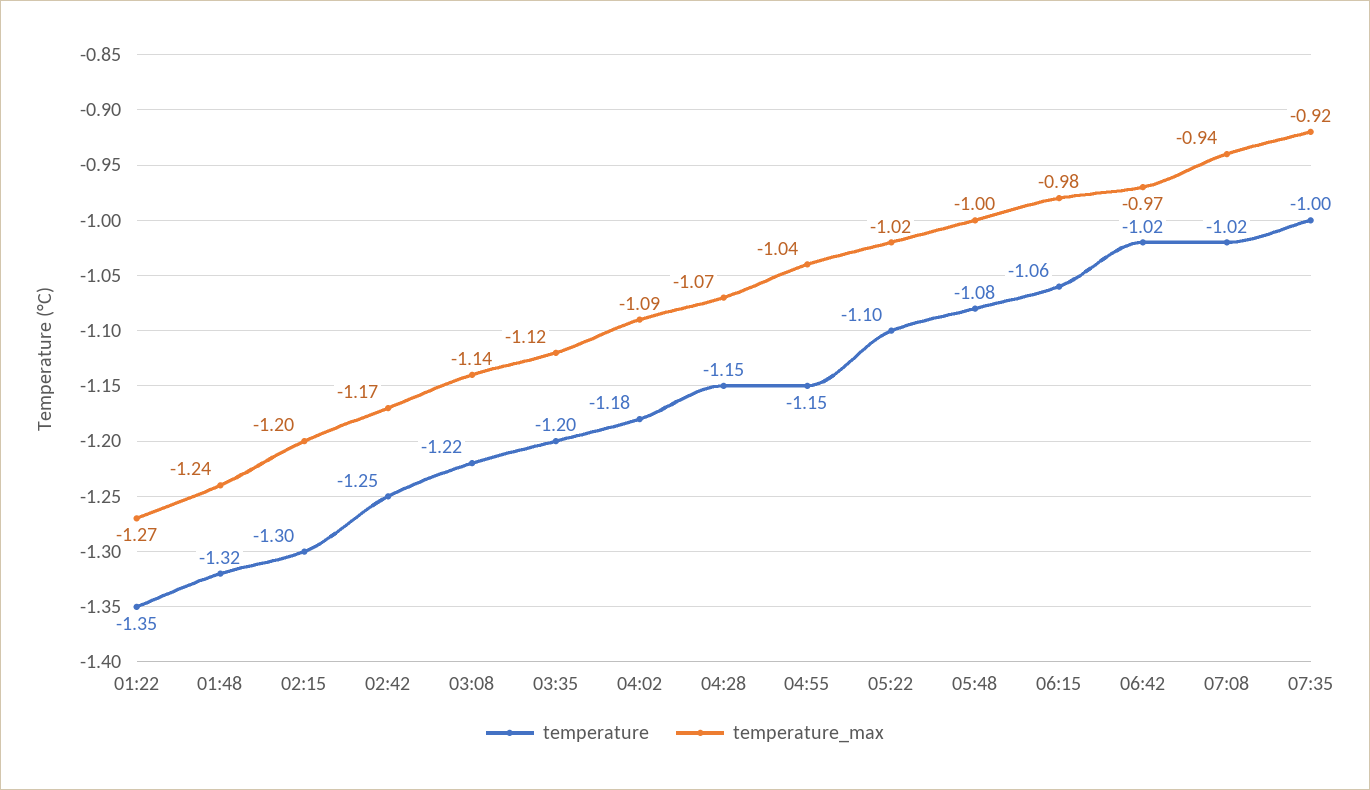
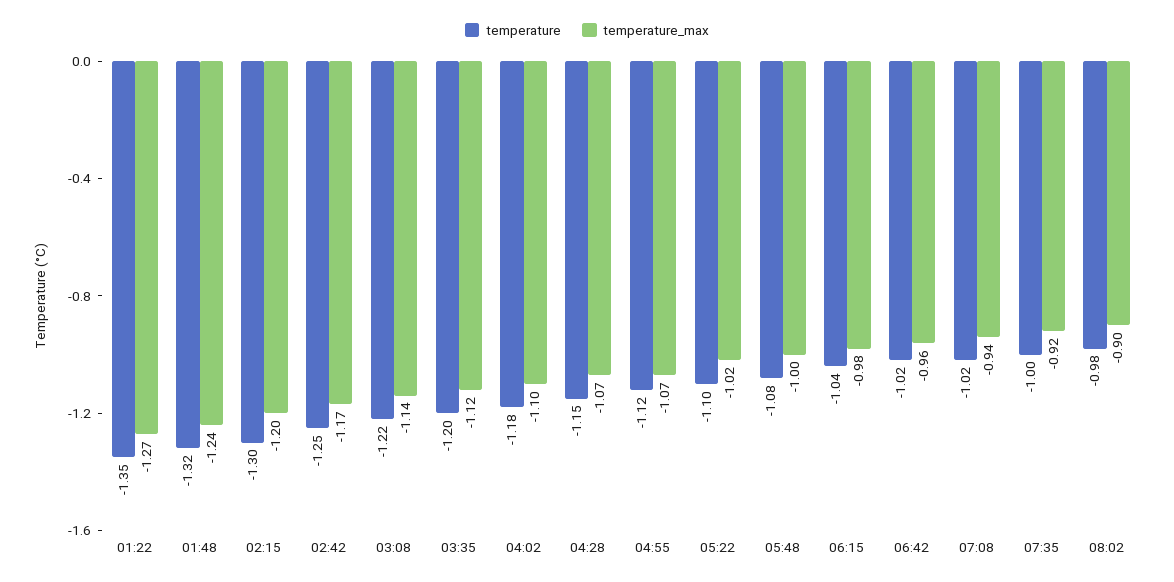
temperature_max, 04:02: -1.09 -> -1.1
temperature, 04:55: -1.15 -> -1.12
temperature_max, 04:55: -1.04 -> -1.07
temperature, 06:15: -1.06 -> -1.04
temperature_max, 06:42: -0.97 -> -0.96
temperature, 08:02: none -> -0.98
temperature_max, 08:02: none -> -0.9

